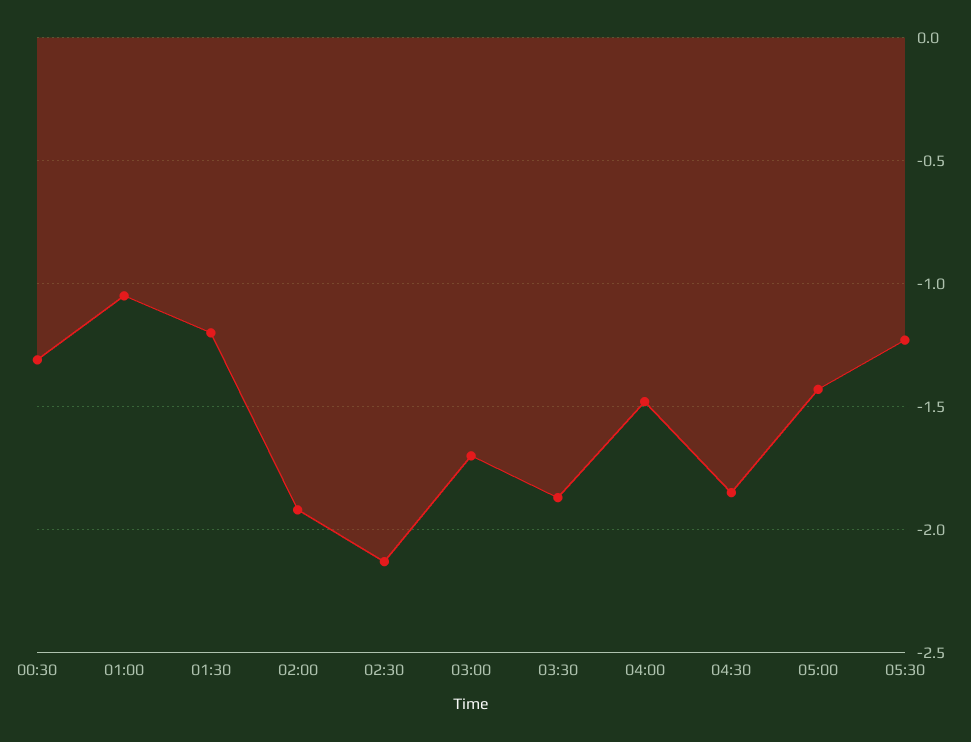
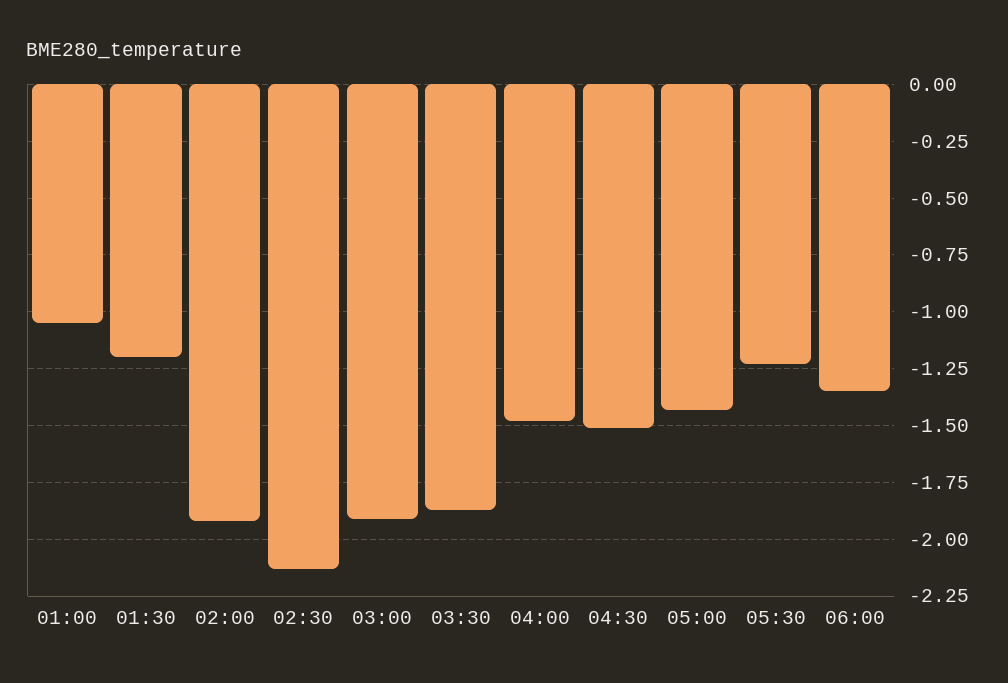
00:30: -1.3 -> none
03:00: -1.7 -> -1.9
04:30: -1.85 -> -1.5
06:00: none -> -1.35

